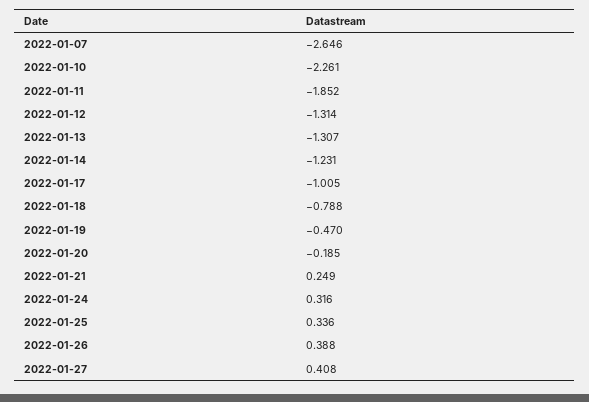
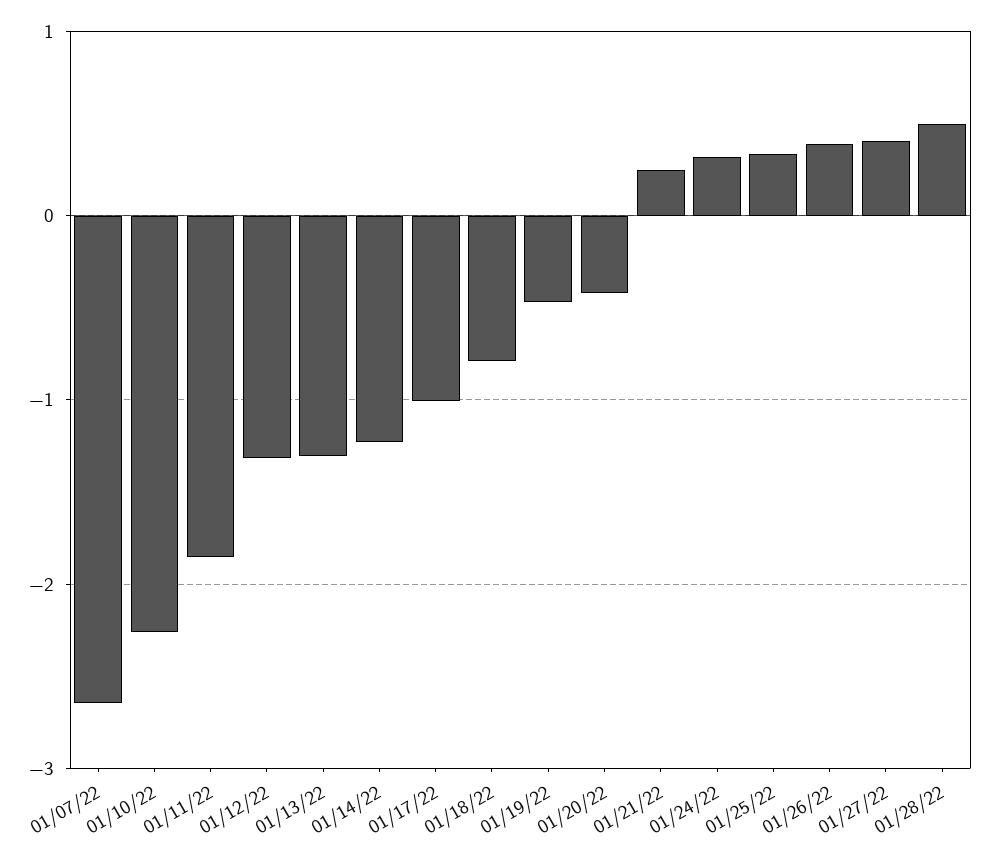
2022-01-20: -0.185 -> -0.4
01/28/22: none -> 0.5

